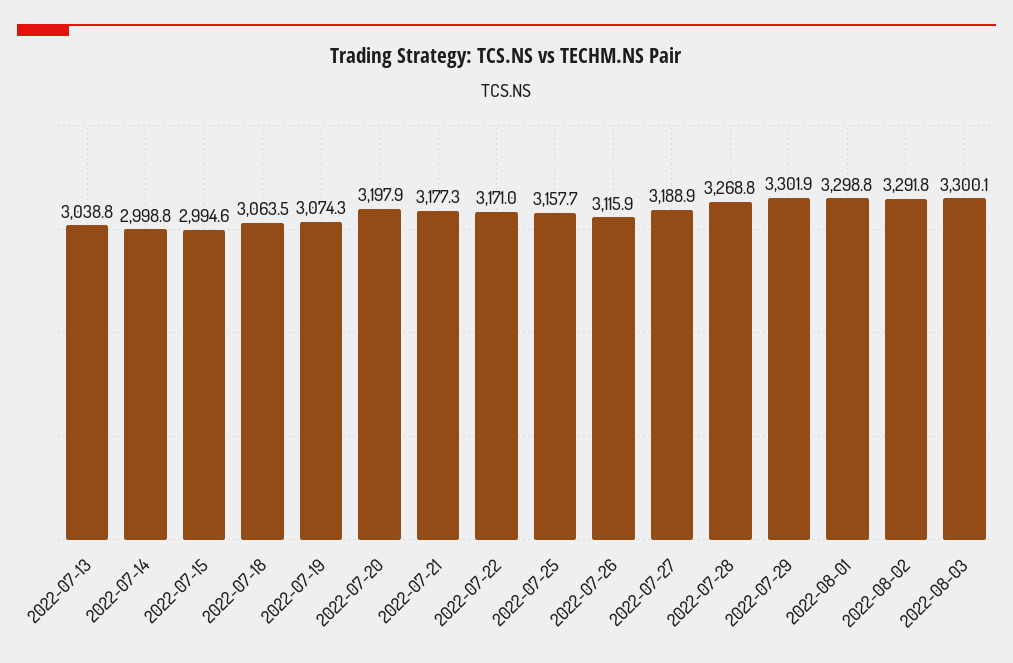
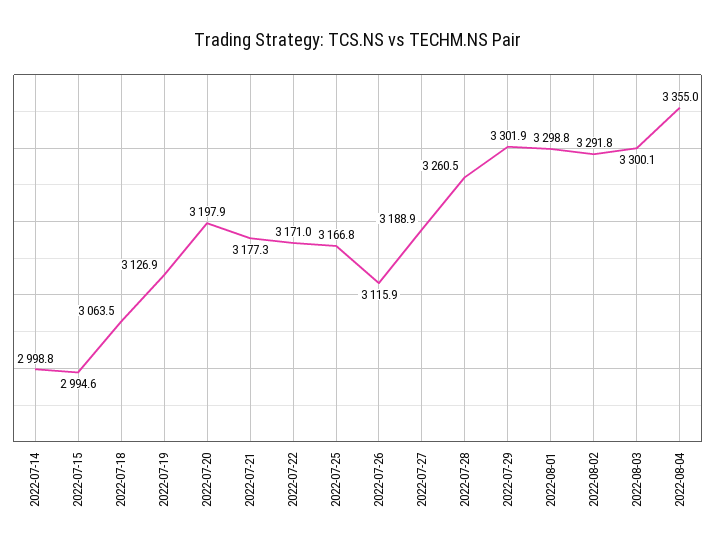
2022-07-13: 3038.8 -> none
2022-07-19: 3074.3 -> 3126.9
2022-07-25: 3157.7 -> 3166.8
2022-07-28: 3268.8 -> 3260.5
2022-08-04: none -> 3355

